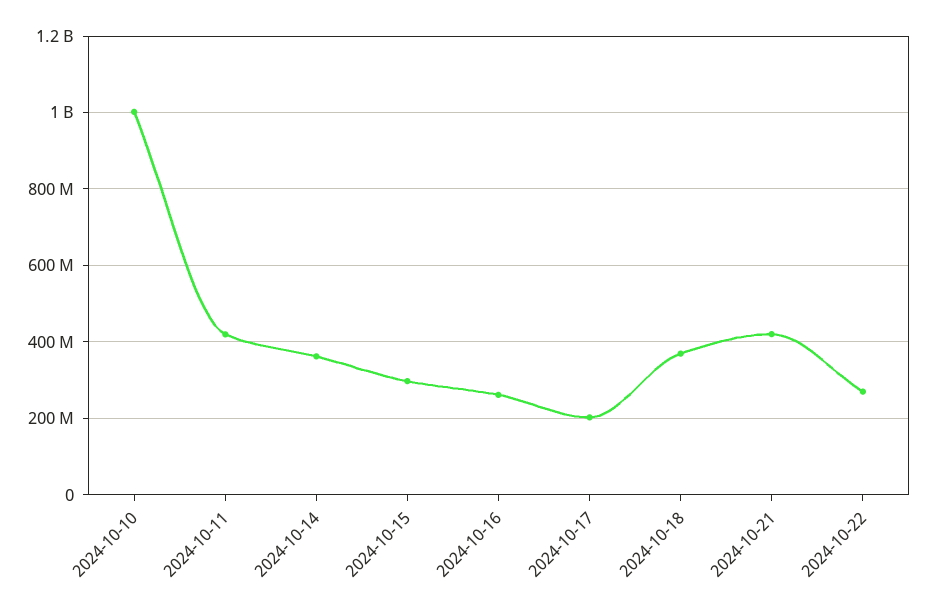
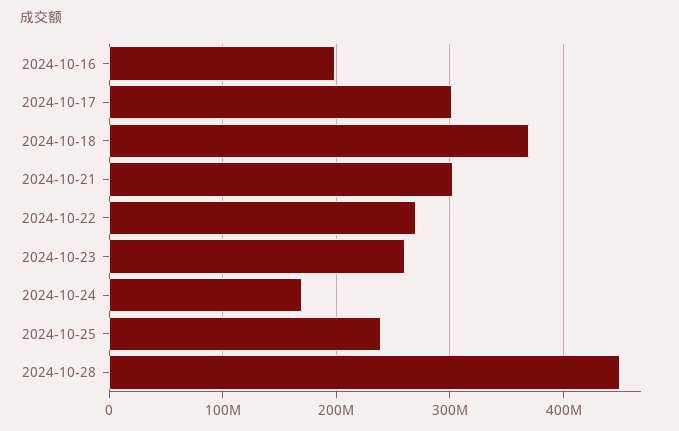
2024-10-10: 1000000000 -> none
2024-10-11: 420000000 -> none
2024-10-14: 360000000 -> none
2024-10-15: 300000000 -> none
2024-10-16: 260000000 -> 200000000
2024-10-17: 200000000 -> 300000000
2024-10-21: 420000000 -> 300000000
2024-10-23: none -> 260000000
2024-10-24: none -> 170000000
2024-10-25: none -> 240000000
2024-10-28: none -> 450000000

